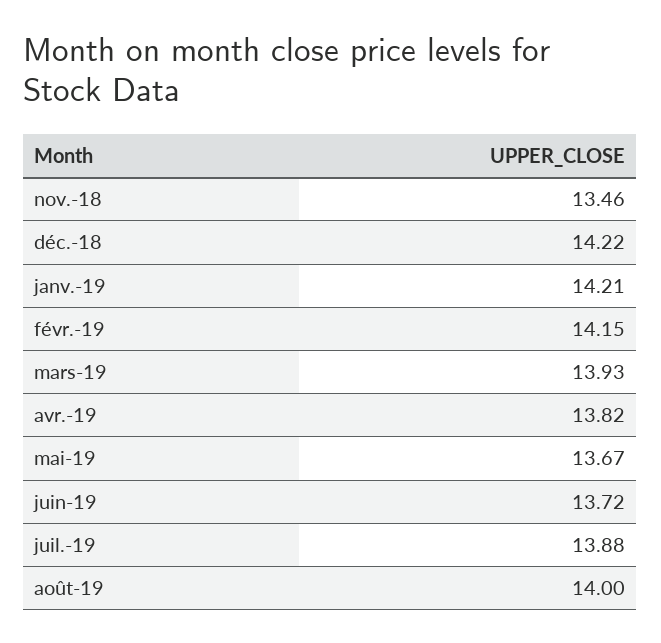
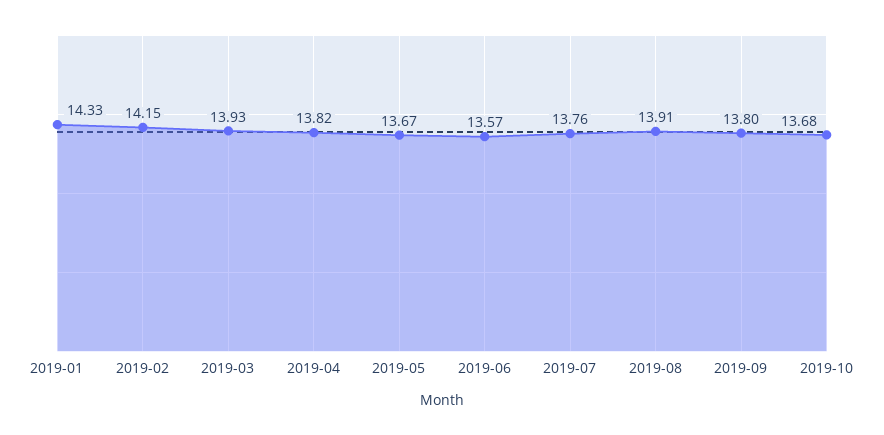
nov.-18: 13.46 -> none
déc.-18: 14.22 -> none
janv.-19: 14.21 -> 14.33
juin-19: 13.72 -> 13.57
juil.-19: 13.88 -> 13.76
août-19: 14 -> 13.91
2019-09: none -> 13.8
2019-10: none -> 13.68

